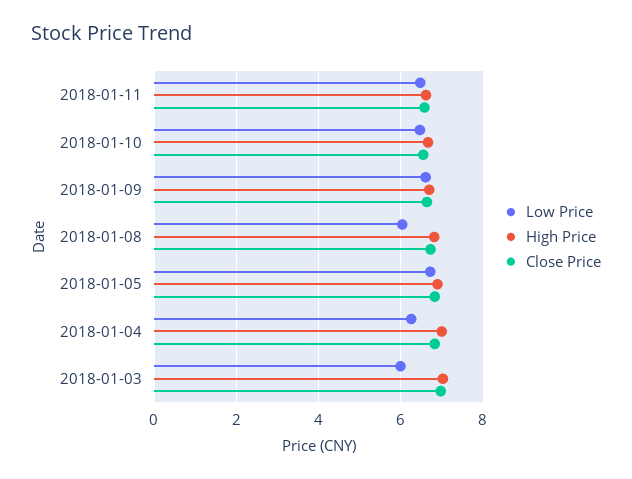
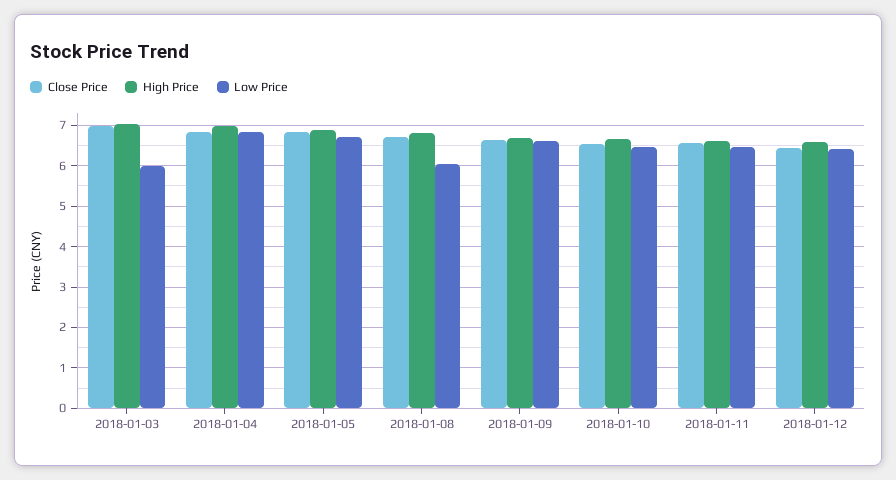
Low Price, 2018-01-04: 6.2 -> 6.8
Close Price, 2018-01-12: none -> 6.4
High Price, 2018-01-12: none -> 6.6
Low Price, 2018-01-12: none -> 6.4

